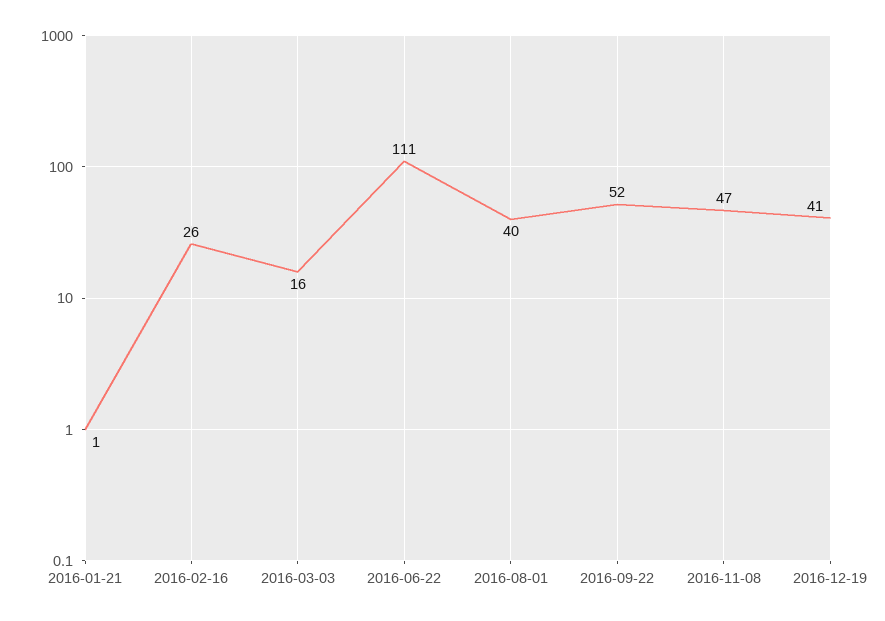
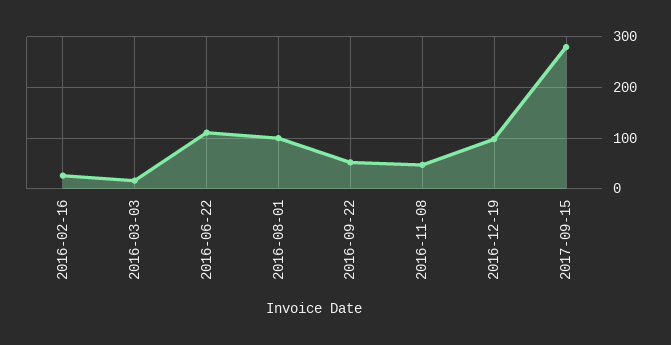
2016-01-21: 1 -> none
2016-08-01: 40 -> 100
2016-12-19: 41 -> 100
2017-09-15: none -> 280

